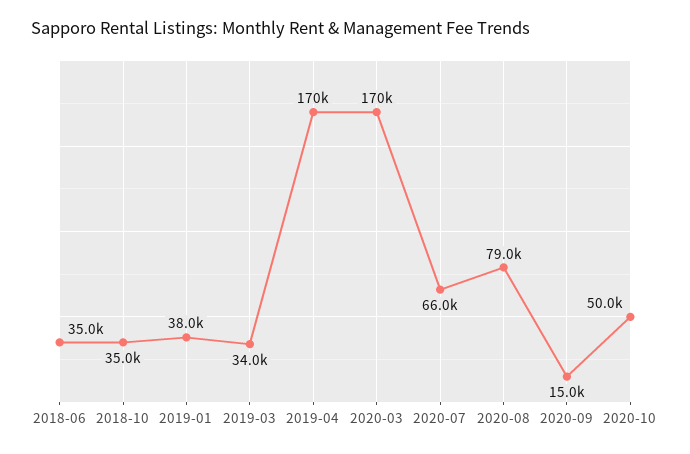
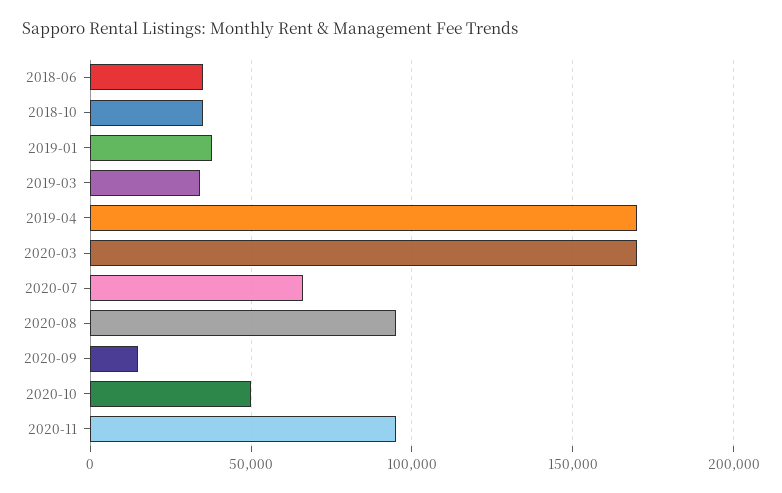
2020-08: 79000 -> 95000
2020-11: none -> 95000

